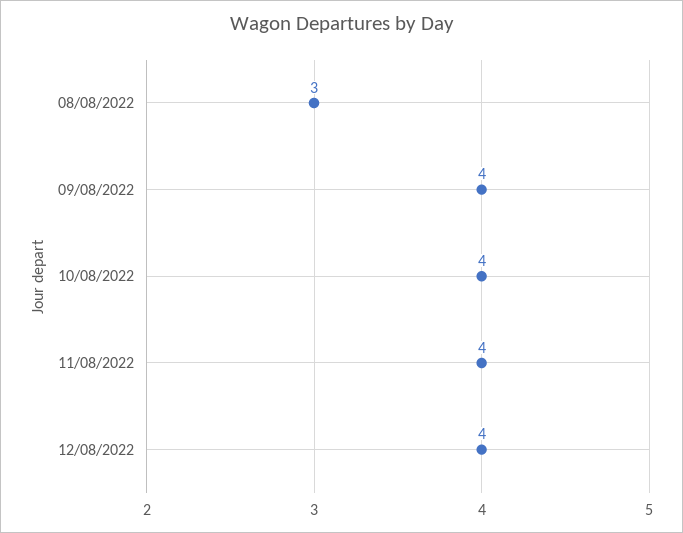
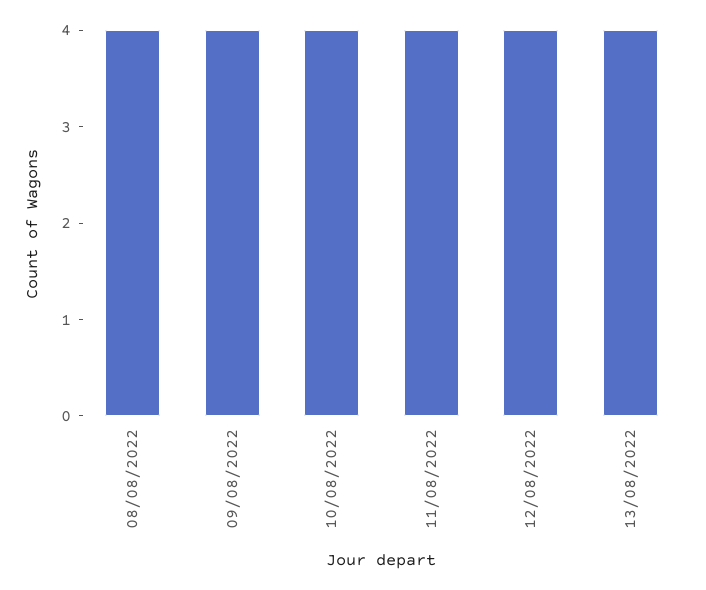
08/08/2022: 3 -> 4
13/08/2022: none -> 4

